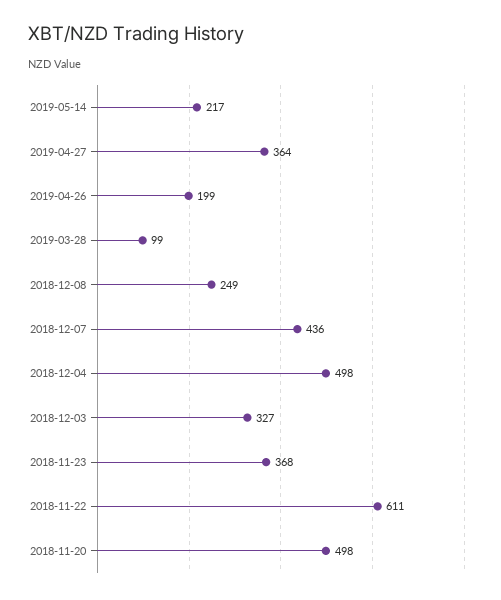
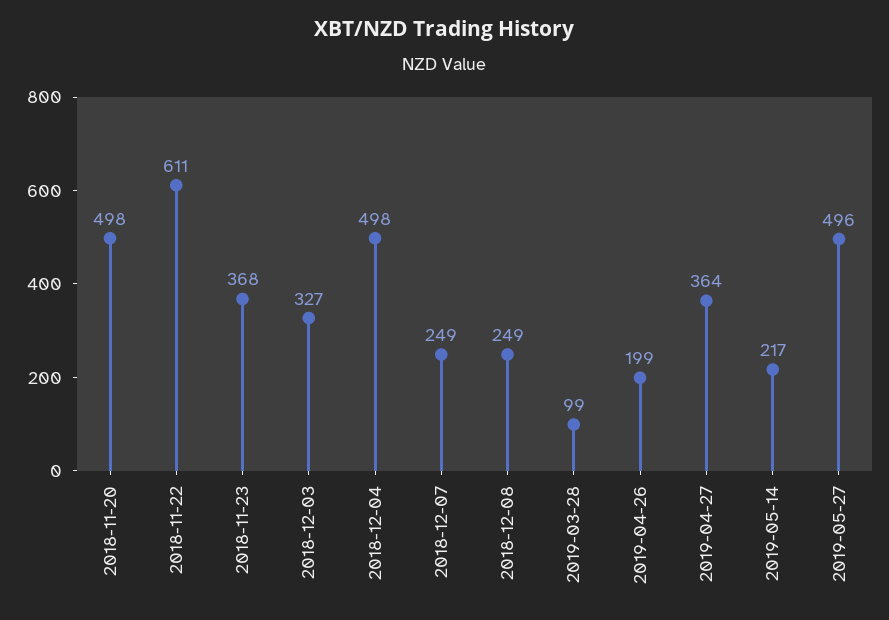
2018-12-07: 436 -> 249
2019-05-27: none -> 496

